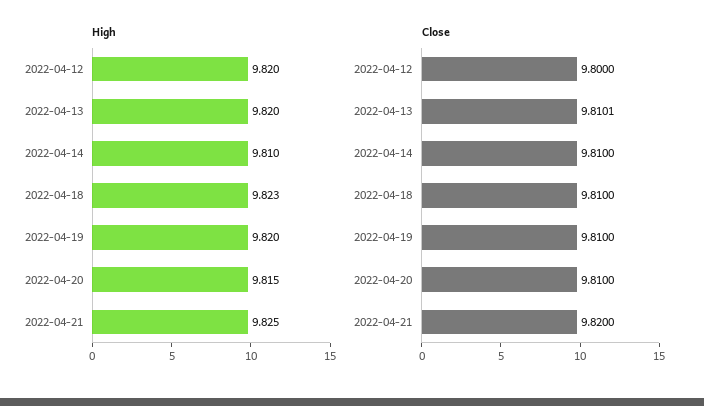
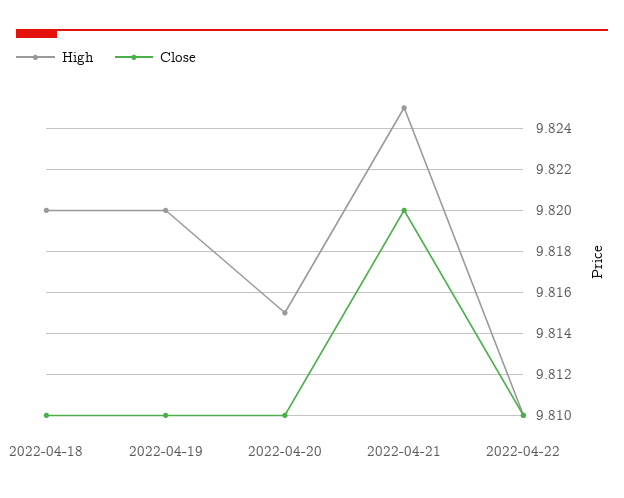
High, 2022-04-12: 9.82 -> none
High, 2022-04-13: 9.82 -> none
High, 2022-04-14: 9.81 -> none
High, 2022-04-18: 9.823 -> 9.82
Close, 2022-04-12: 9.8 -> none
Close, 2022-04-13: 9.8101 -> none
Close, 2022-04-14: 9.81 -> none
High, 2022-04-22: none -> 9.81
Close, 2022-04-22: none -> 9.81

